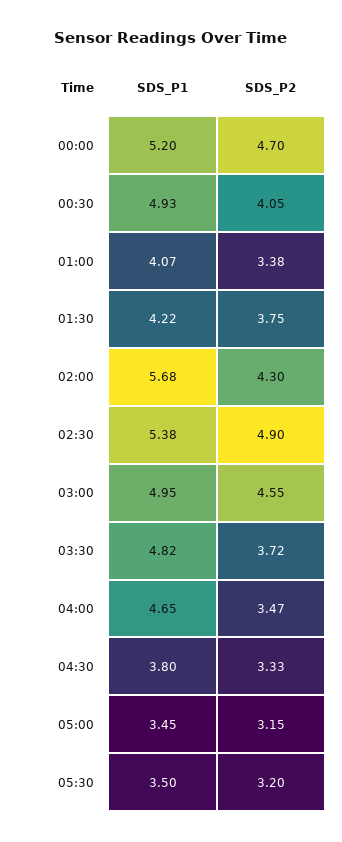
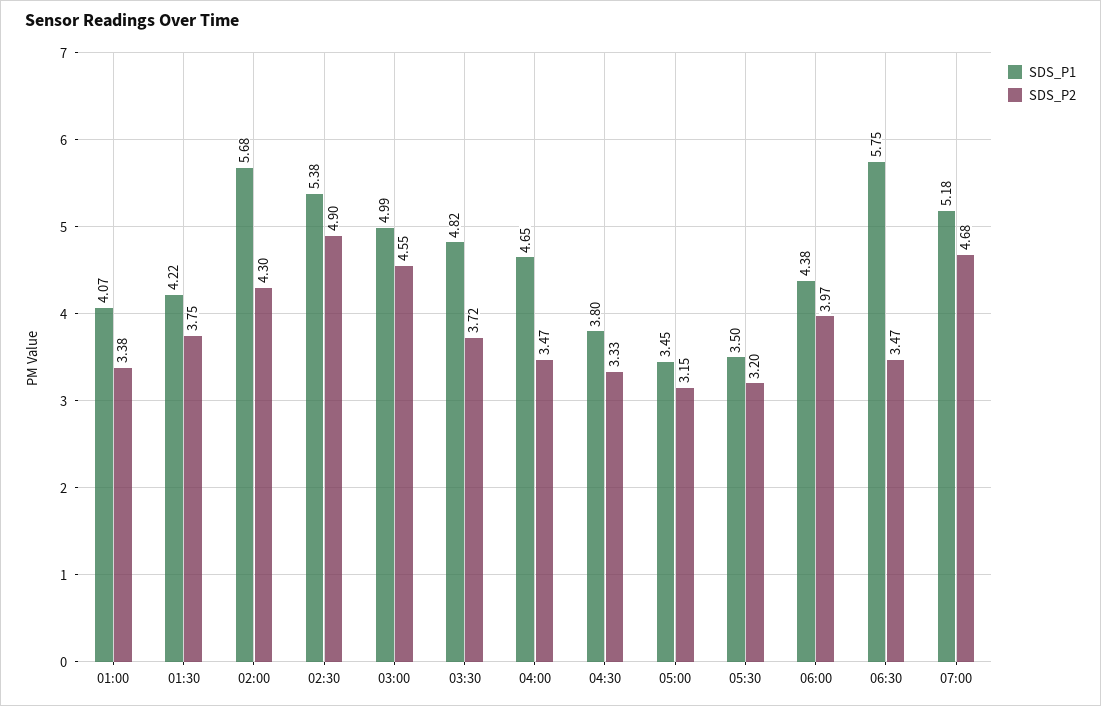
SDS_P1, 00:00: 5.2 -> none
SDS_P2, 00:00: 4.7 -> none
SDS_P1, 00:30: 4.93 -> none
SDS_P2, 00:30: 4.05 -> none
SDS_P1, 03:00: 4.95 -> 4.99
SDS_P1, 06:00: none -> 4.38
SDS_P2, 06:00: none -> 3.97
SDS_P1, 06:30: none -> 5.75
SDS_P2, 06:30: none -> 3.47
SDS_P1, 07:00: none -> 5.18
SDS_P2, 07:00: none -> 4.68

